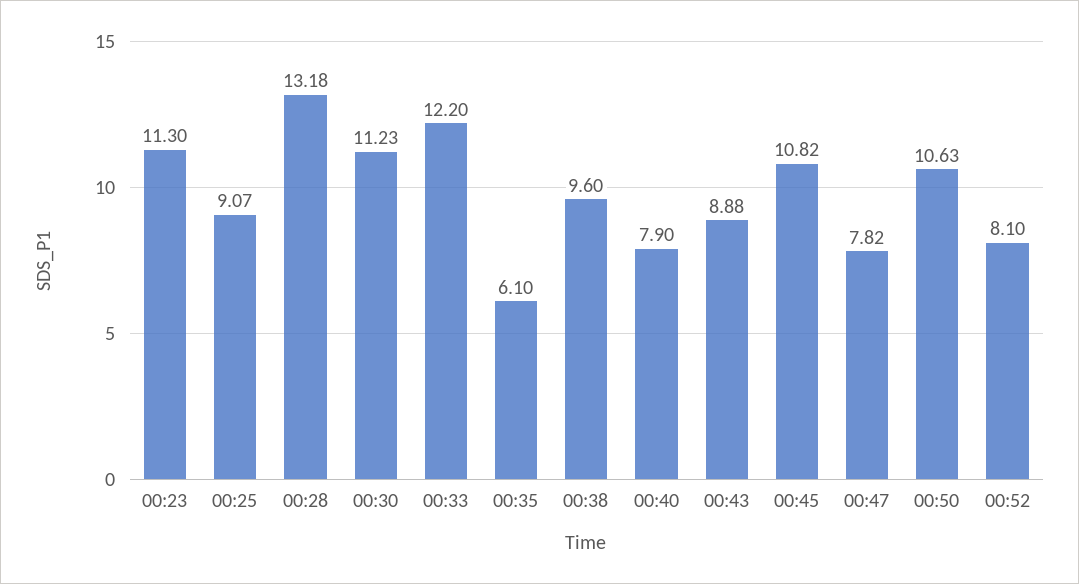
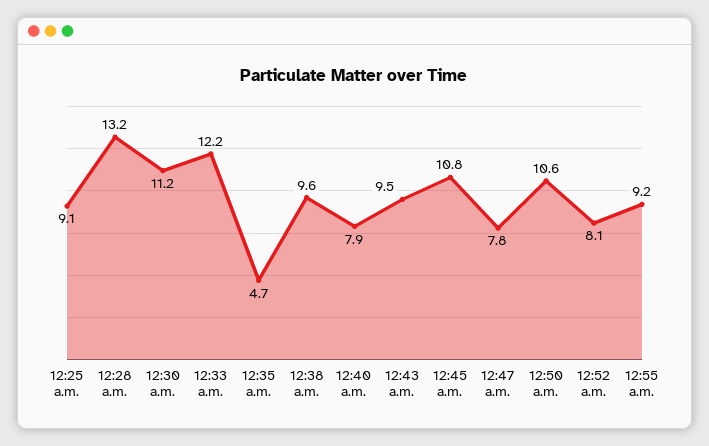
00:23: 11.3 -> none
00:35: 6.1 -> 4.7
00:43: 8.88 -> 9.5
12:55 a.m.: none -> 9.2

